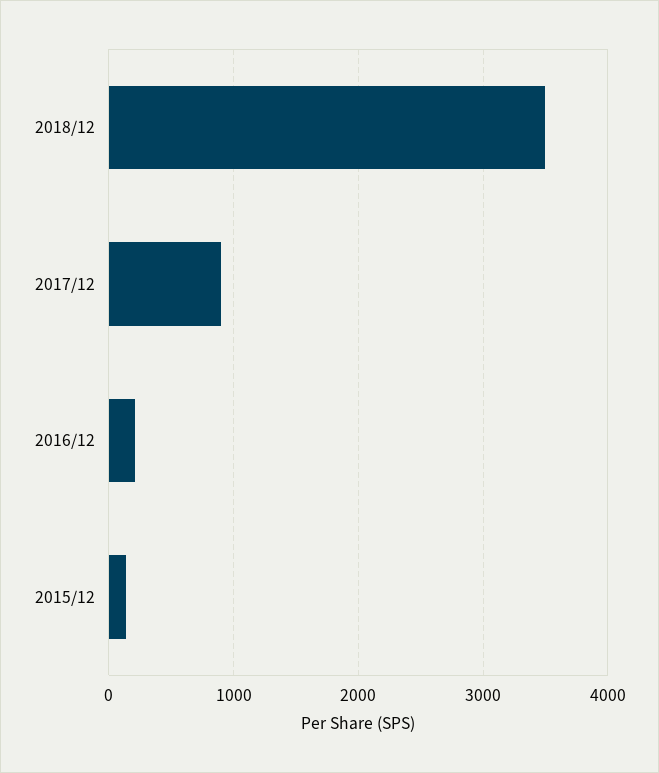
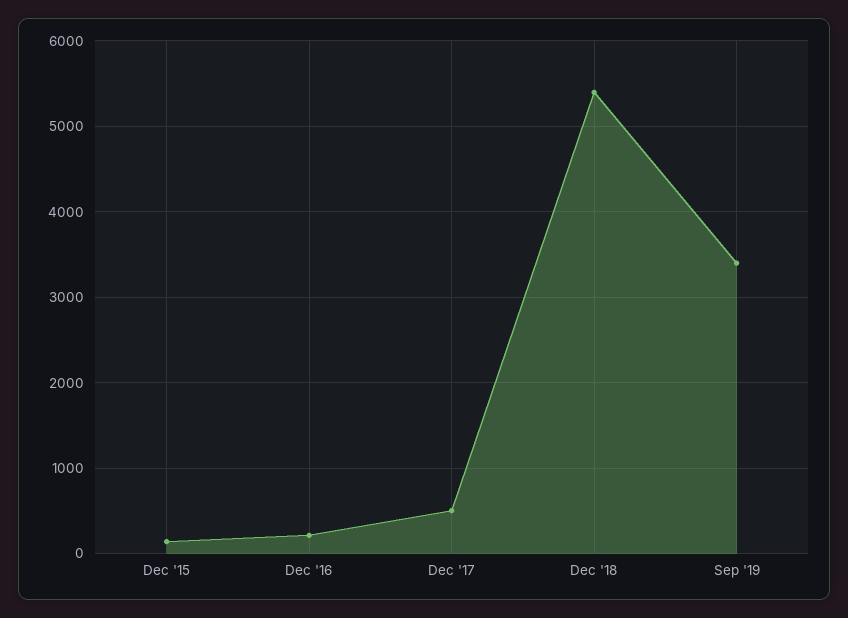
2018/12: 3500 -> 5400
2017/12: 900 -> 500
Sep '19: none -> 3400

